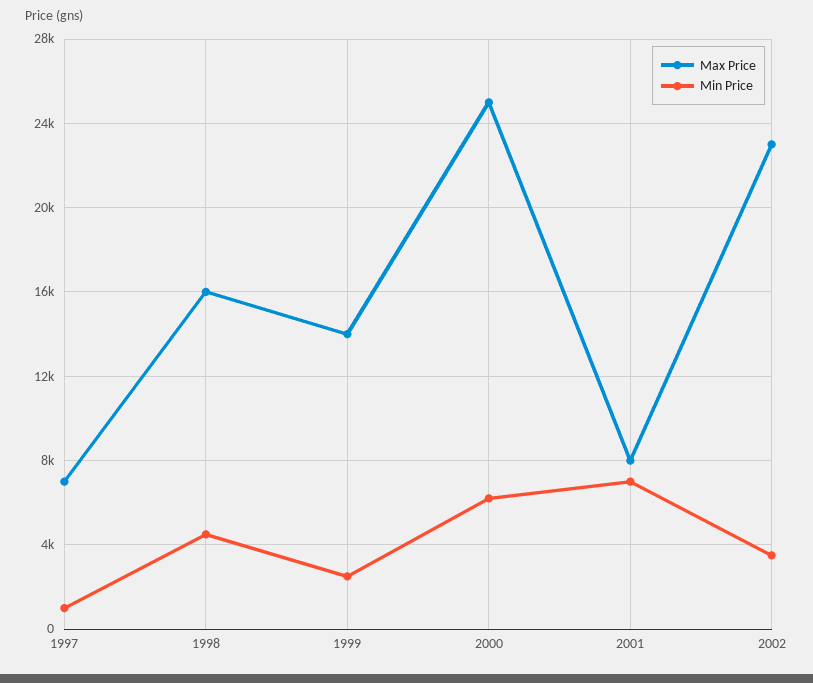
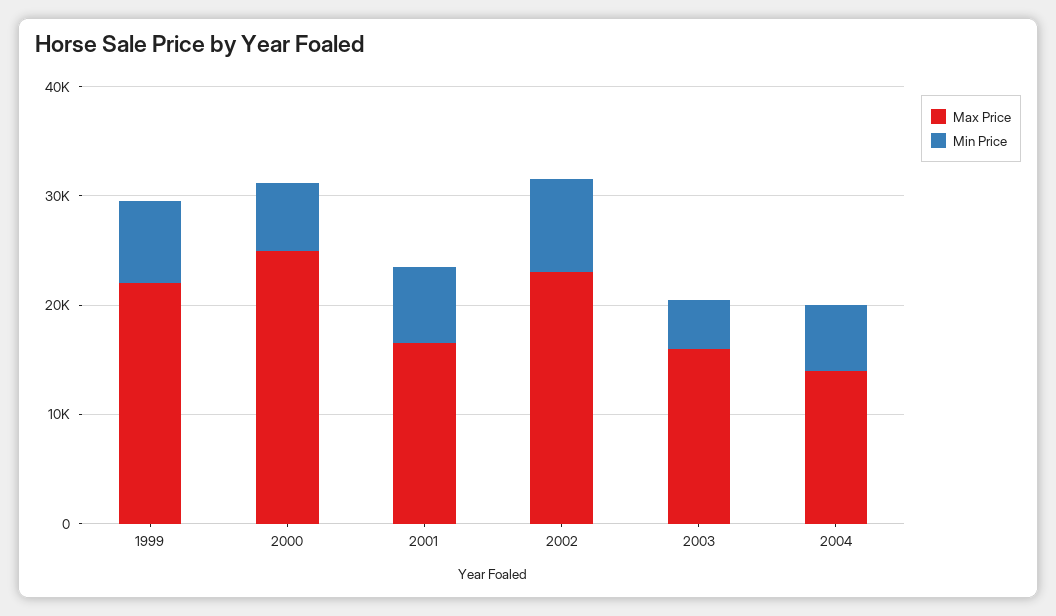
Max Price, 1997: 7000 -> none
Min Price, 1997: 1000 -> none
Max Price, 1998: 16000 -> none
Min Price, 1998: 4500 -> none
Max Price, 1999: 14000 -> 22000
Min Price, 1999: 2500 -> 8000
Max Price, 2001: 8000 -> 16000
Min Price, 2002: 3500 -> 8000
Max Price, 2003: none -> 16000
Min Price, 2003: none -> 4000
Max Price, 2004: none -> 14000
Min Price, 2004: none -> 6000

